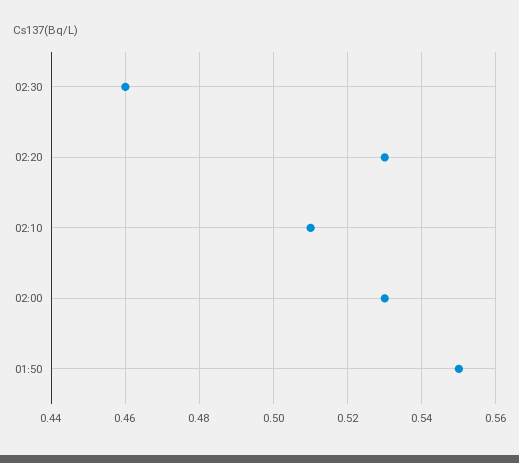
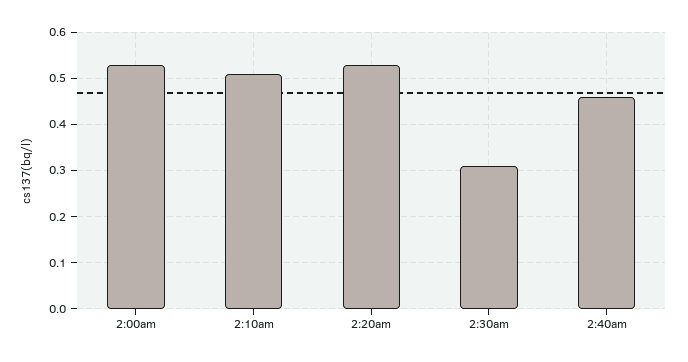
02:30: 0.46 -> 0.3
01:50: 0.55 -> none
2:40am: none -> 0.45

